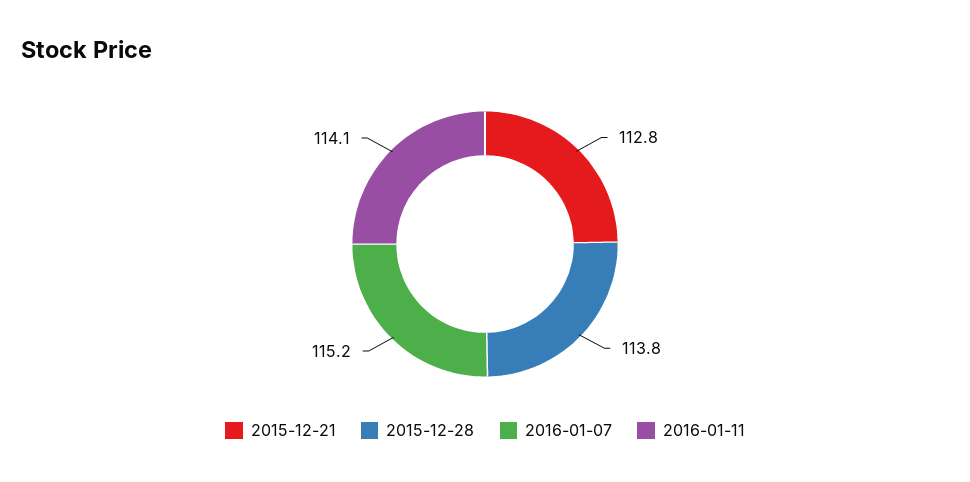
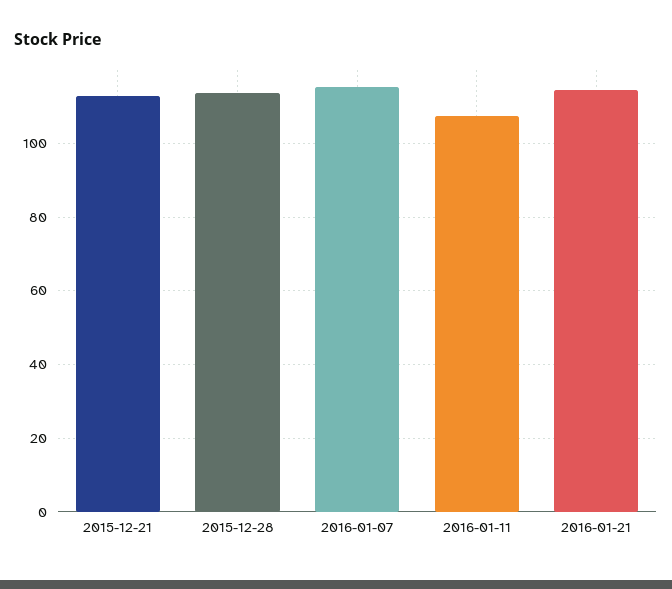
2016-01-11: 114.1 -> 108
2016-01-21: none -> 114

